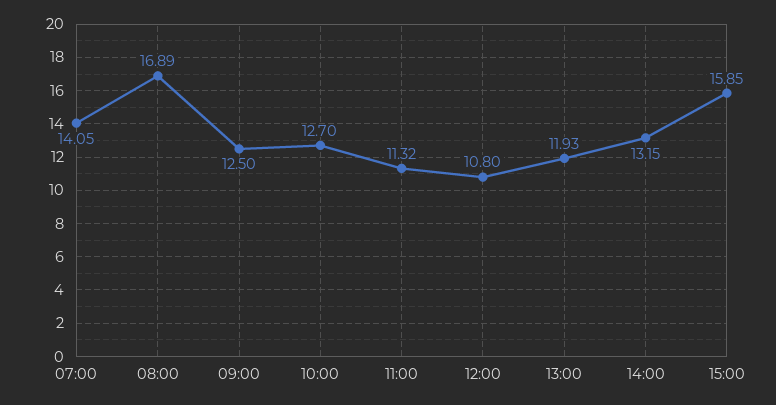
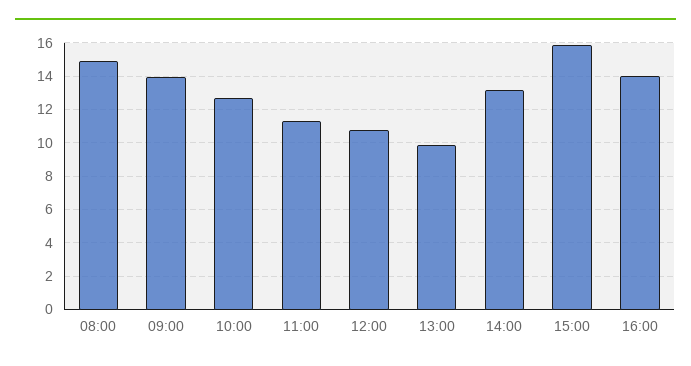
07:00: 14.05 -> none
08:00: 16.89 -> 15
09:00: 12.5 -> 14
13:00: 11.93 -> 10
16:00: none -> 14

